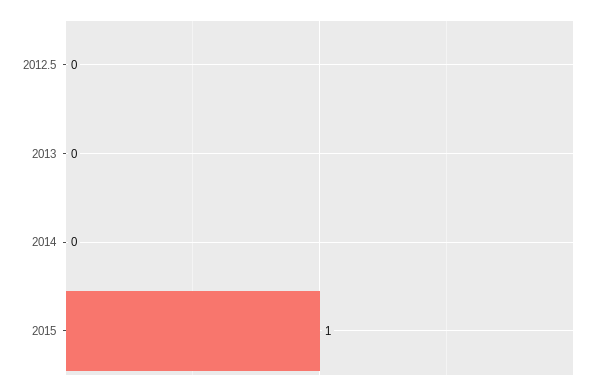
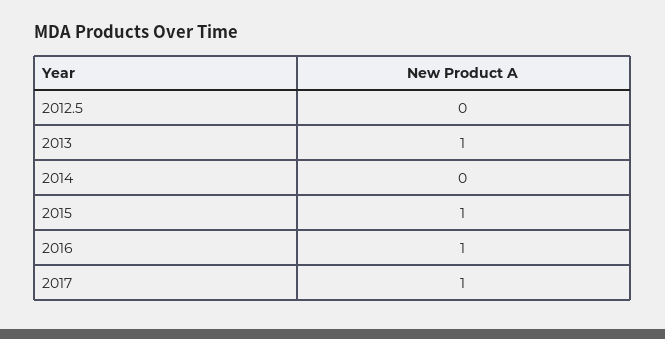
2013: 0 -> 1
2016: none -> 1
2017: none -> 1

